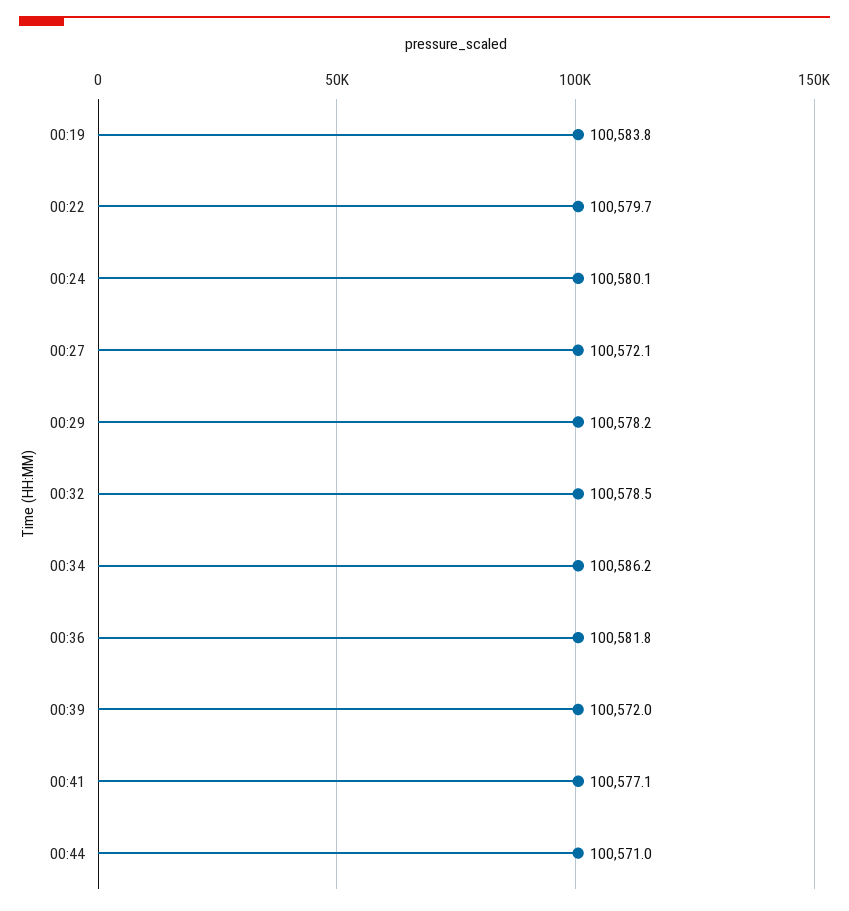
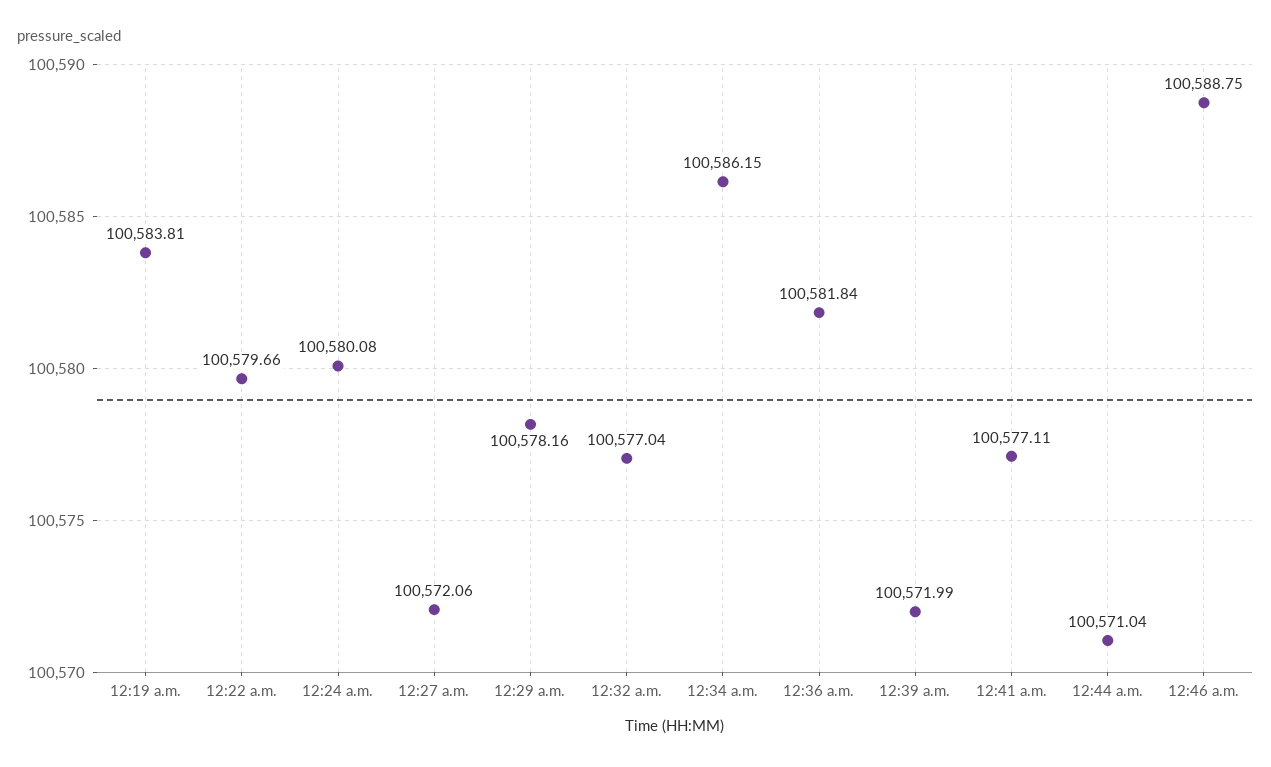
00:32: 100578.5 -> 100577.04
12:46 a.m.: none -> 100588.75

